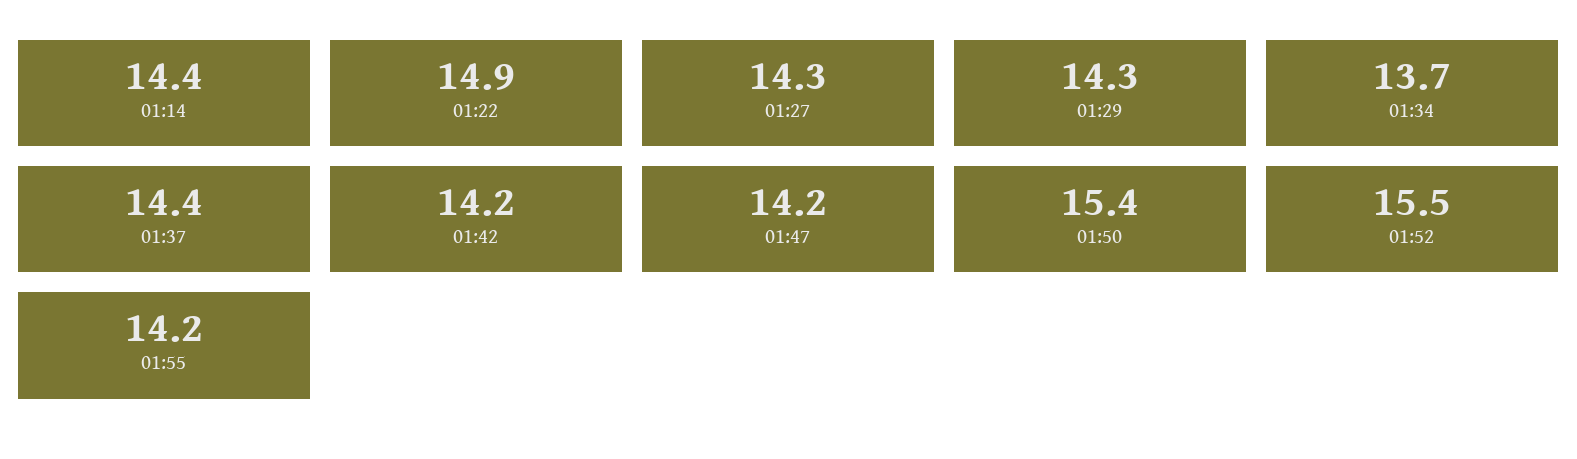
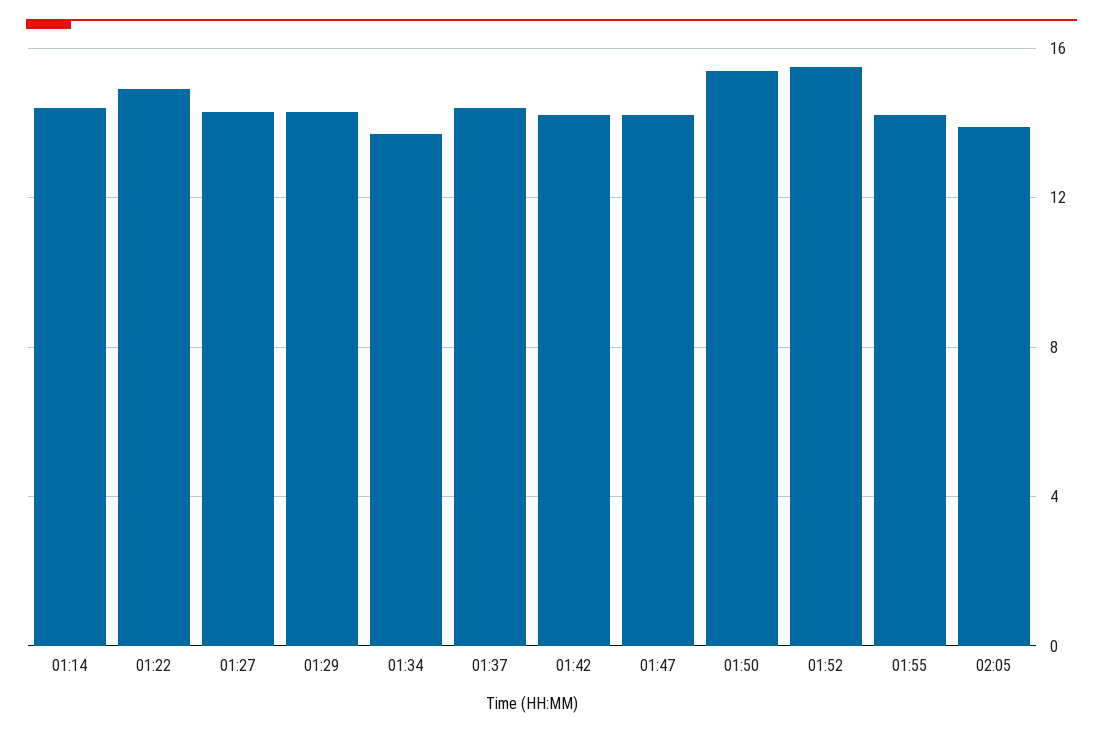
02:05: none -> 14

